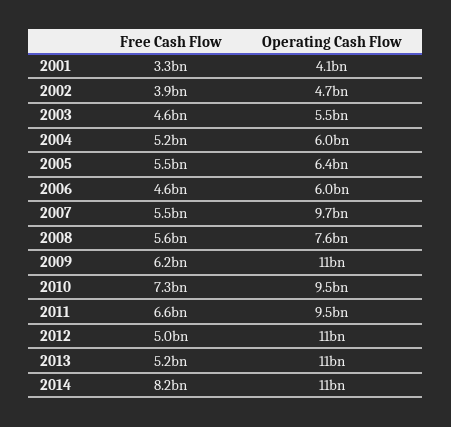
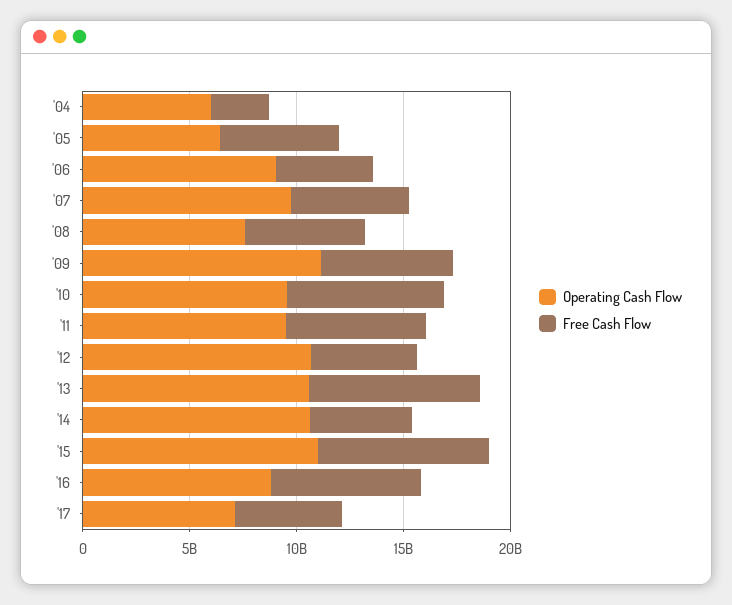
Free Cash Flow, 2001: 3300000000 -> none
Operating Cash Flow, 2001: 4100000000 -> none
Free Cash Flow, 2002: 3900000000 -> none
Operating Cash Flow, 2002: 4700000000 -> none
Free Cash Flow, 2003: 4600000000 -> none
Operating Cash Flow, 2003: 5500000000 -> none
Free Cash Flow, 2004: 5200000000 -> 3000000000
Operating Cash Flow, 2006: 6000000000 -> 9000000000
Free Cash Flow, 2013: 5200000000 -> 8000000000
Free Cash Flow, 2014: 8200000000 -> 5000000000
Operating Cash Flow, '15: none -> 11000000000
Free Cash Flow, '15: none -> 8000000000
Operating Cash Flow, '16: none -> 9000000000
Free Cash Flow, '16: none -> 7000000000
Operating Cash Flow, '17: none -> 7000000000
Free Cash Flow, '17: none -> 5000000000

